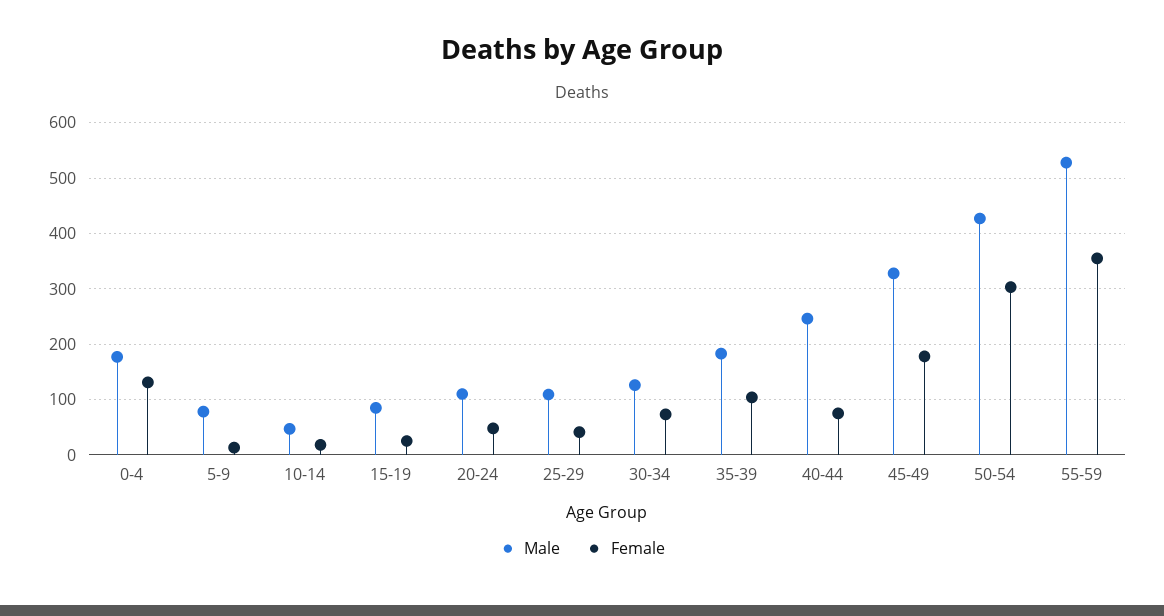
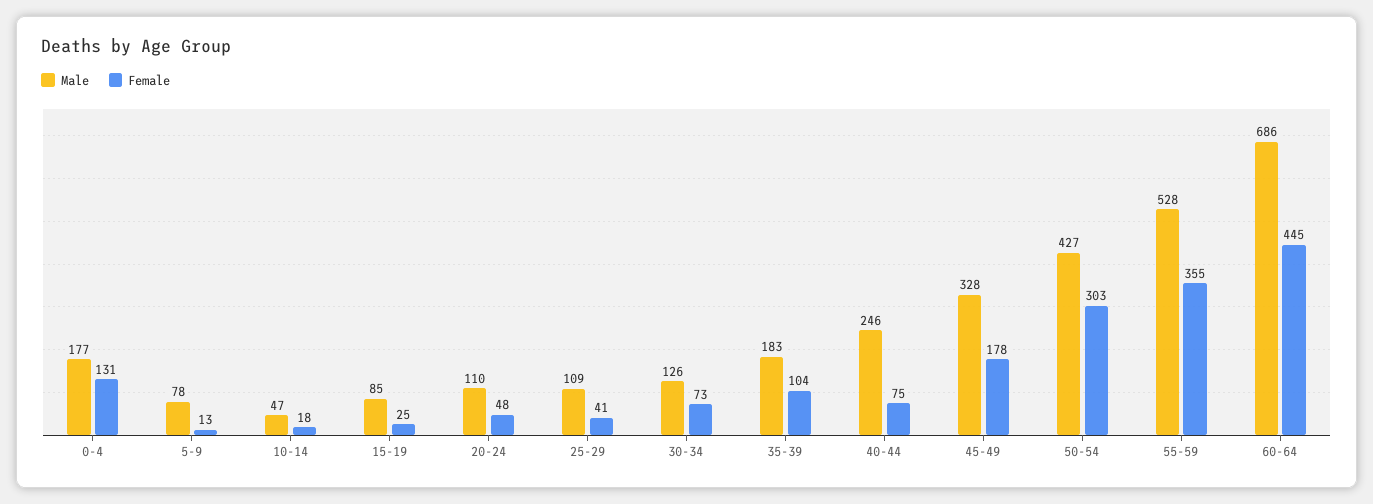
Male, 60-64: none -> 686
Female, 60-64: none -> 445

